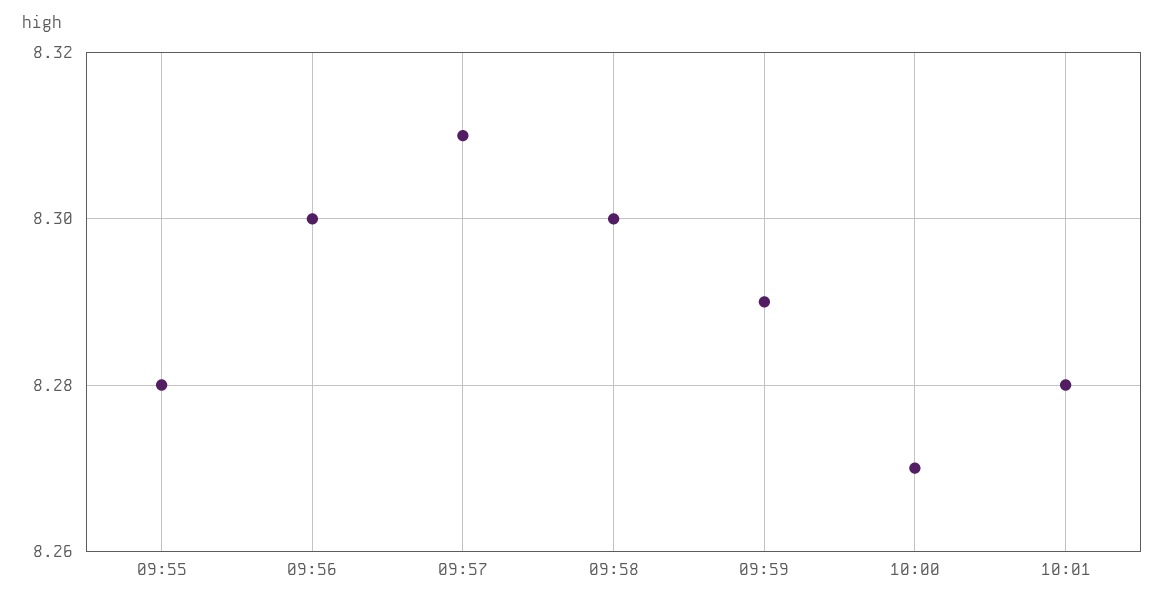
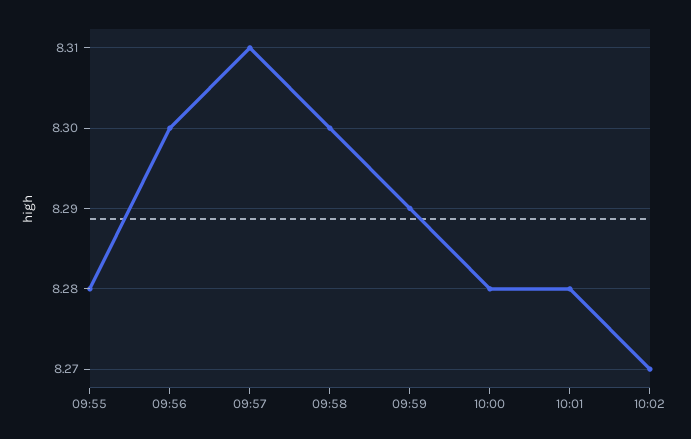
10:00: 8.27 -> 8.28
10:02: none -> 8.27

